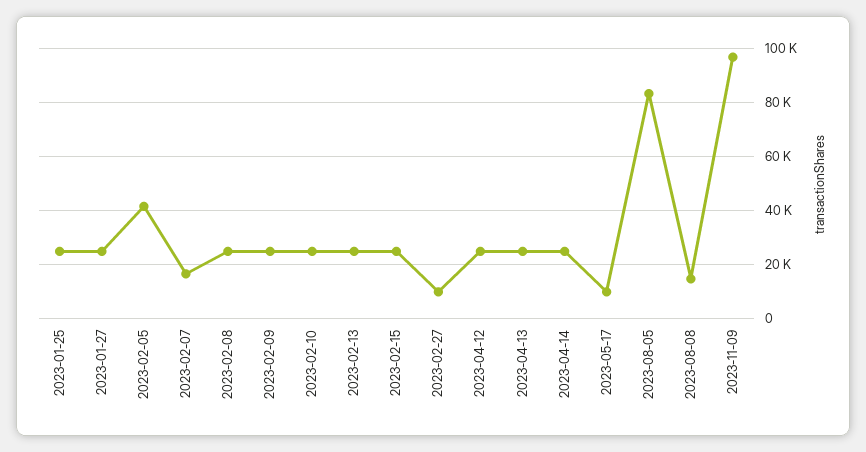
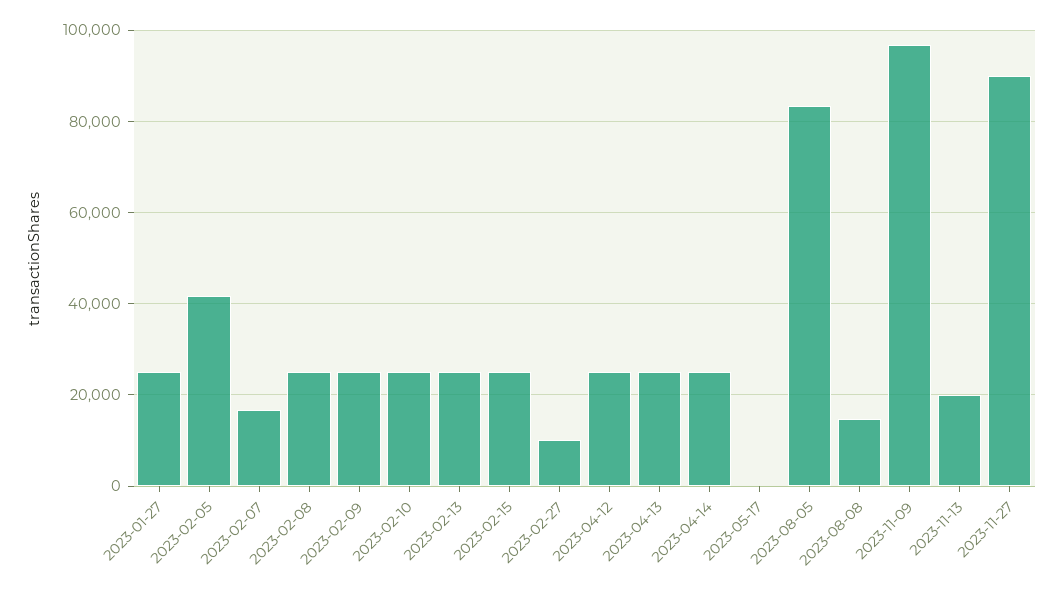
2023-01-25: 25000 -> none
2023-05-17: 10000 -> 0
2023-11-13: none -> 20000
2023-11-27: none -> 90000

